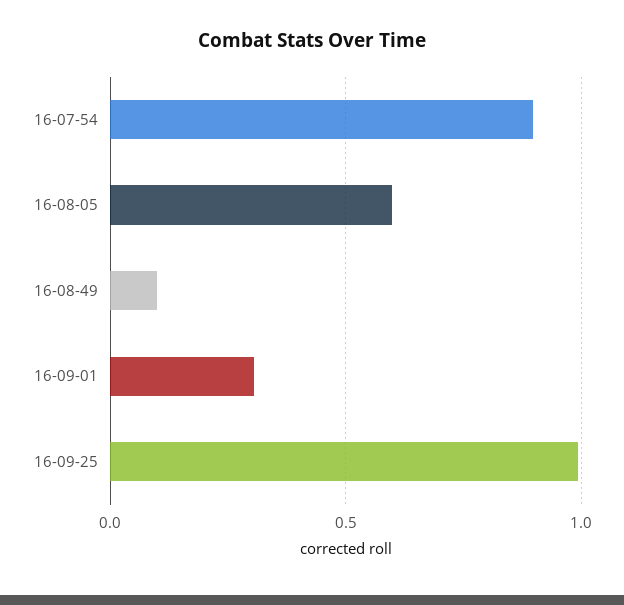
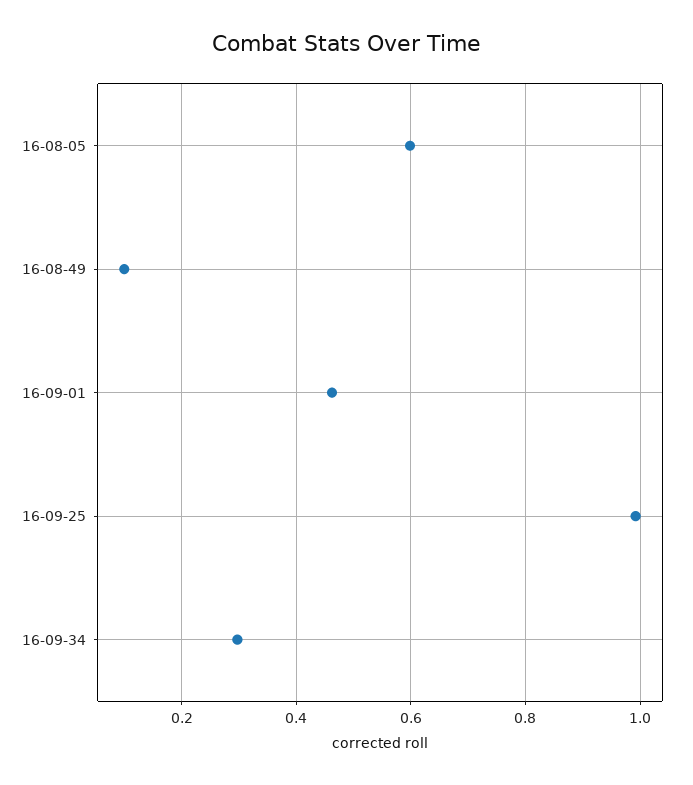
16-07-54: 0.9 -> none
16-09-01: 0.3 -> 0.46
16-09-34: none -> 0.3

